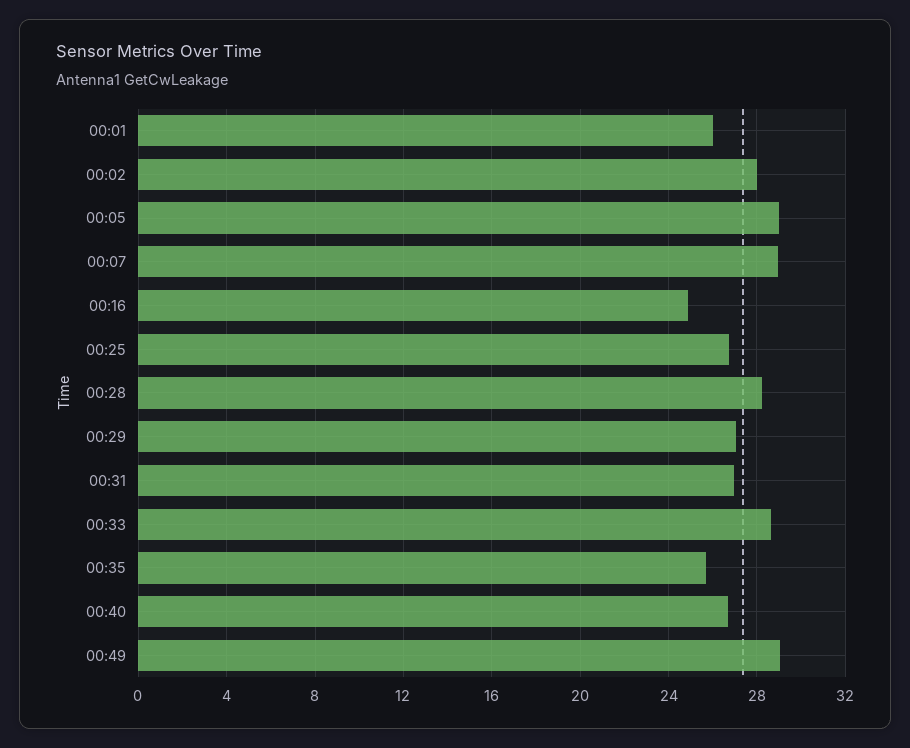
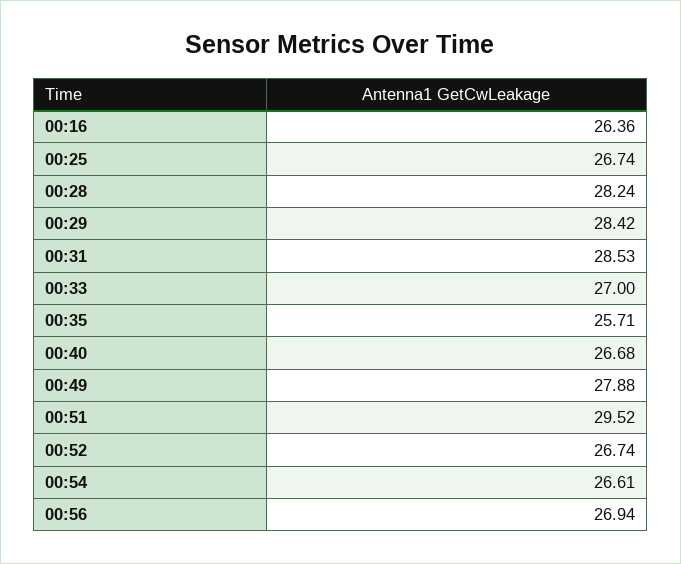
00:01: 26 -> none
00:02: 28 -> none
00:05: 29 -> none
00:07: 29 -> none
00:16: 25 -> 26.36
00:29: 27 -> 28.42
00:31: 27 -> 28.53
00:33: 28.5 -> 27
00:49: 29 -> 27.88
00:51: none -> 29.52
00:52: none -> 26.74
00:54: none -> 26.61
00:56: none -> 26.94

